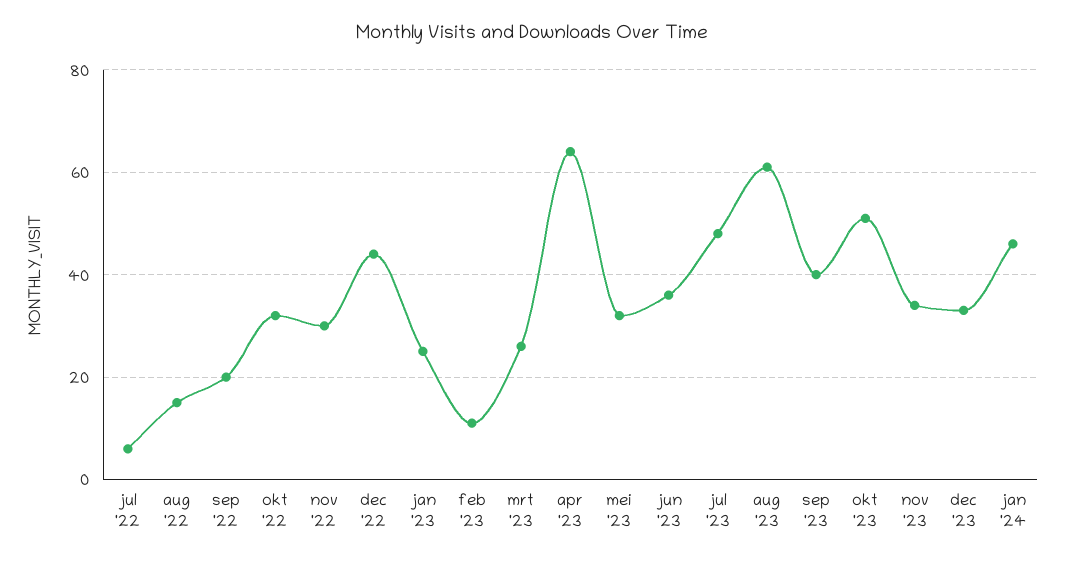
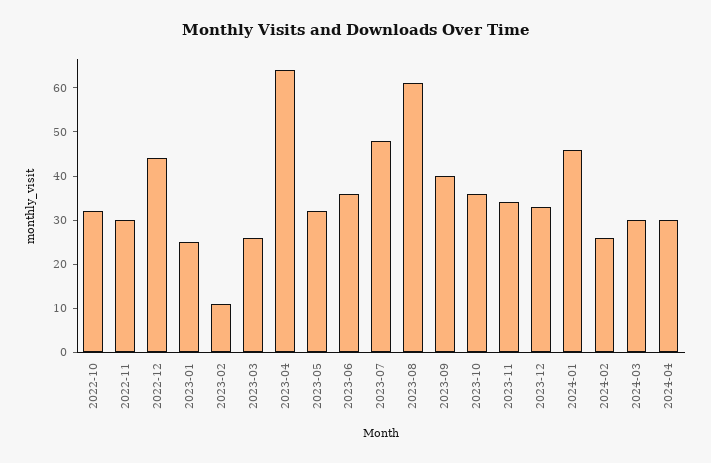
jul '22: 5 -> none
aug '22: 15 -> none
sep '22: 20 -> none
okt '23: 50 -> 35
2024-02: none -> 25
2024-03: none -> 30
2024-04: none -> 30

